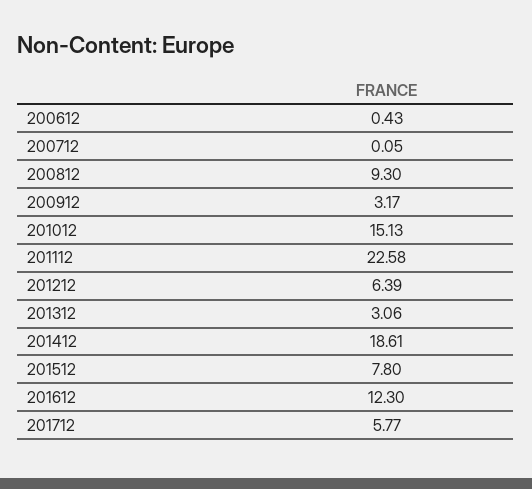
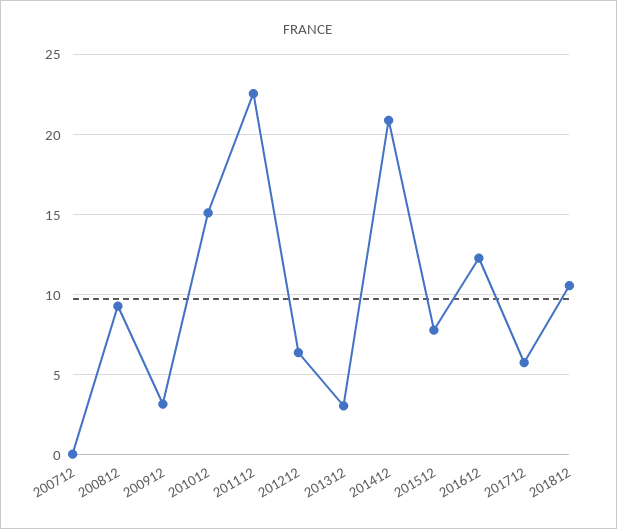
200612: 0.43 -> none
201412: 18.61 -> 21
201812: none -> 10.5

